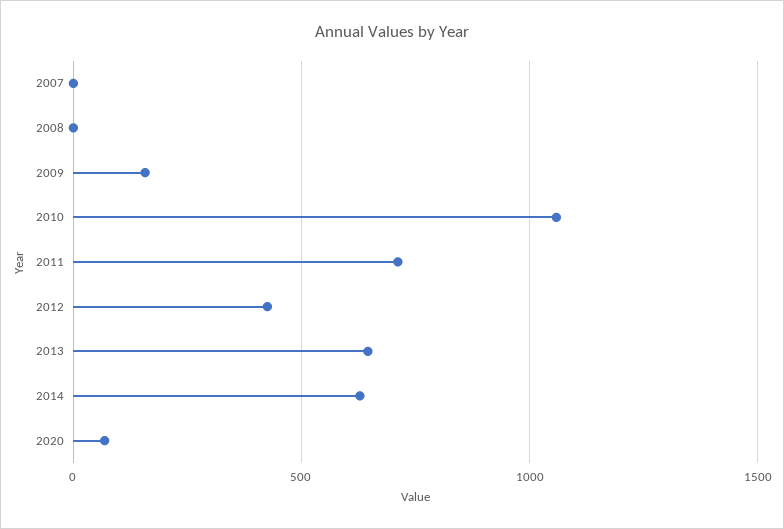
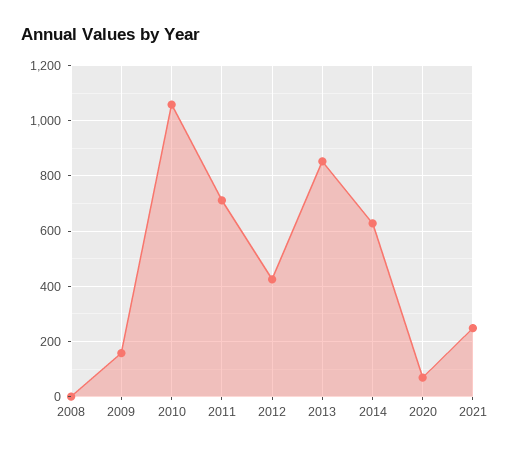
2007: 0 -> none
2013: 650 -> 850
2021: none -> 250

